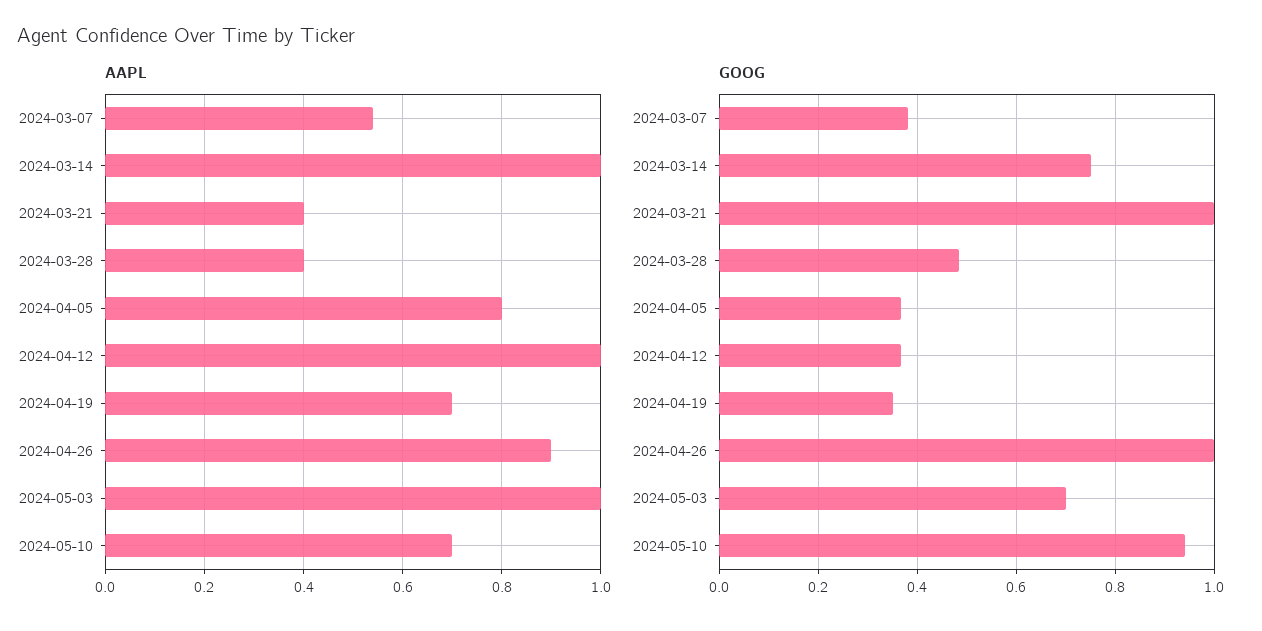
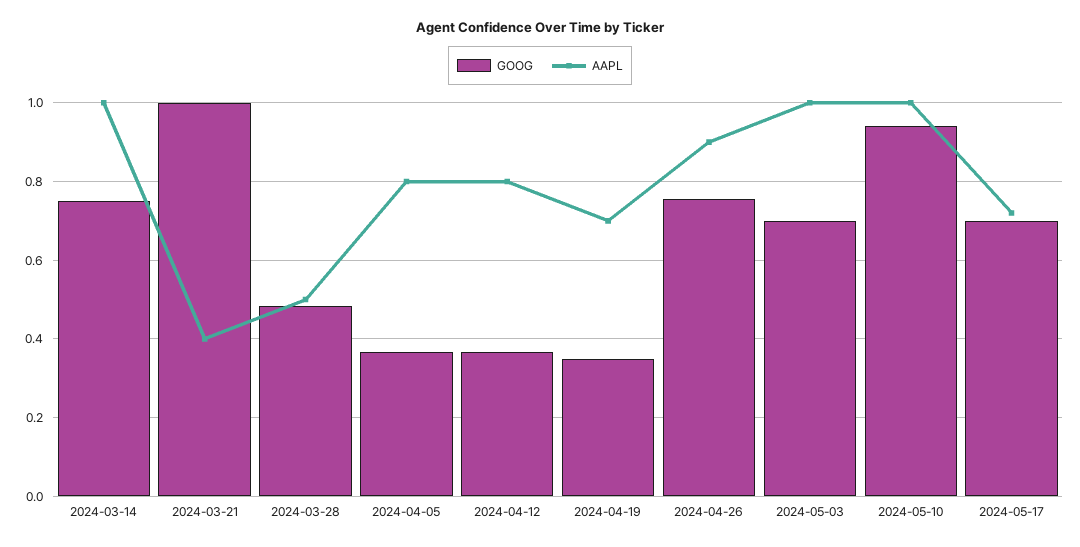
AAPL, 2024-03-07: 0.55 -> none
AAPL, 2024-03-28: 0.4 -> 0.5
AAPL, 2024-04-12: 1 -> 0.8
AAPL, 2024-05-10: 0.7 -> 1
GOOG, 2024-03-07: 0.38 -> none
GOOG, 2024-04-26: 1 -> 0.76
GOOG, 2024-05-17: none -> 0.7
AAPL, 2024-05-17: none -> 0.72

